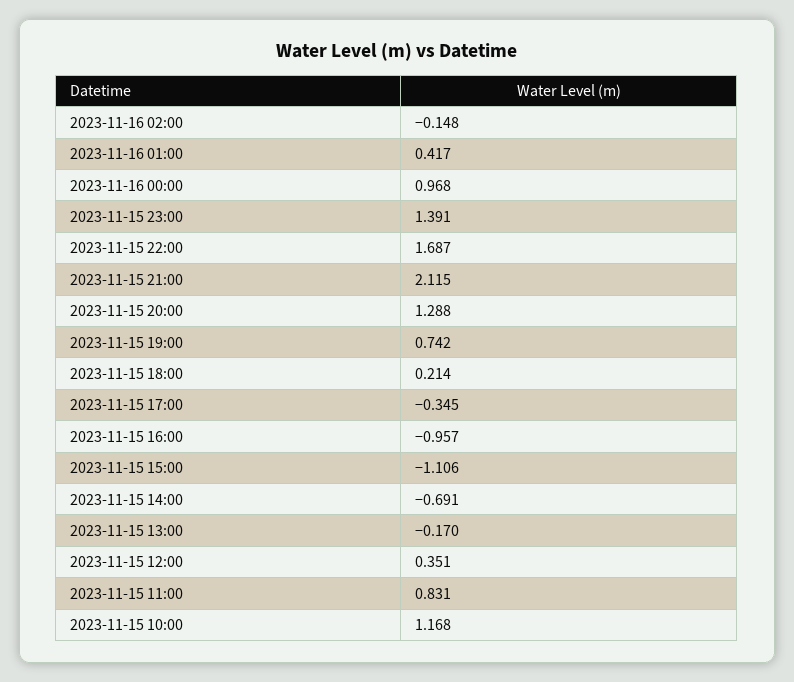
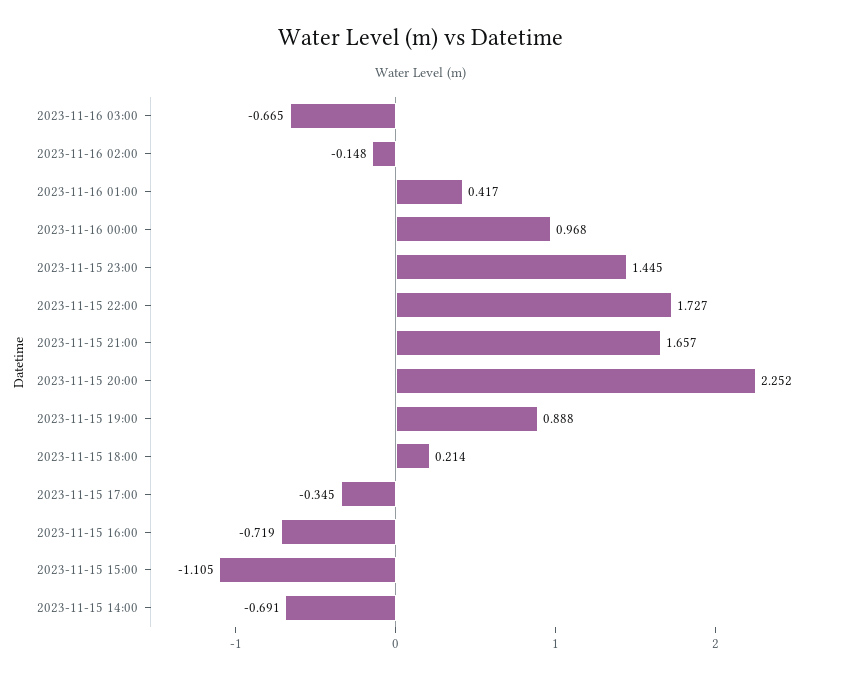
2023-11-15 23:00: 1.391 -> 1.445
2023-11-15 22:00: 1.687 -> 1.727
2023-11-15 21:00: 2.115 -> 1.657
2023-11-15 20:00: 1.288 -> 2.252
2023-11-15 19:00: 0.742 -> 0.888
2023-11-15 16:00: -0.957 -> -0.719
2023-11-15 15:00: -1.106 -> -1.105
2023-11-15 13:00: -0.17 -> none
2023-11-15 12:00: 0.351 -> none
2023-11-15 11:00: 0.831 -> none
2023-11-15 10:00: 1.168 -> none
2023-11-16 03:00: none -> -0.665

